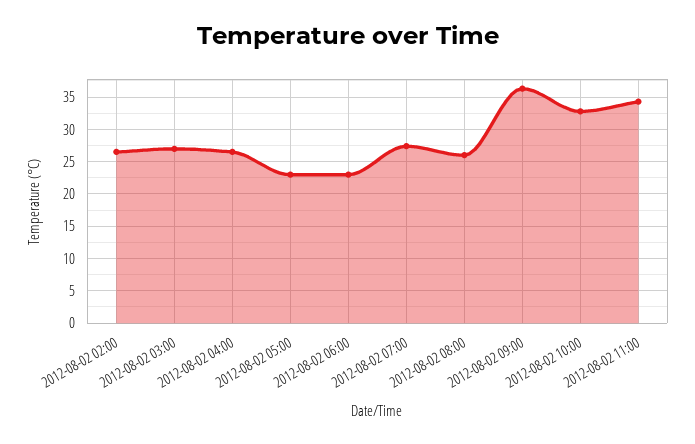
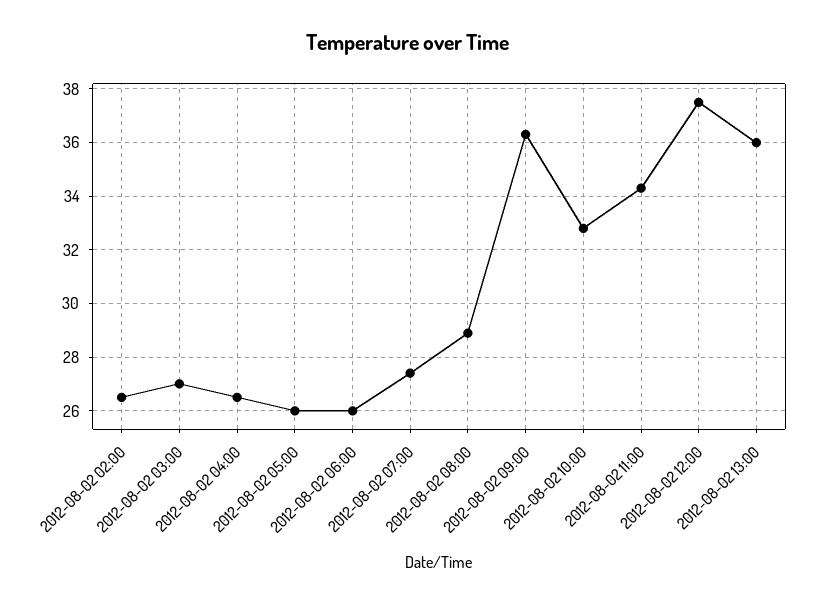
2012-08-02 05:00: 23 -> 26
2012-08-02 06:00: 23 -> 26
2012-08-02 08:00: 26 -> 29
2012-08-02 12:00: none -> 37.5
2012-08-02 13:00: none -> 36

